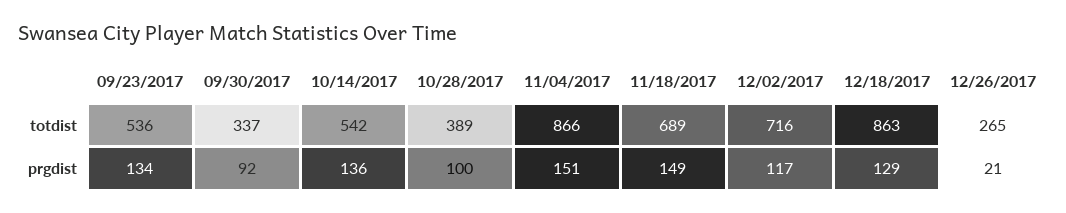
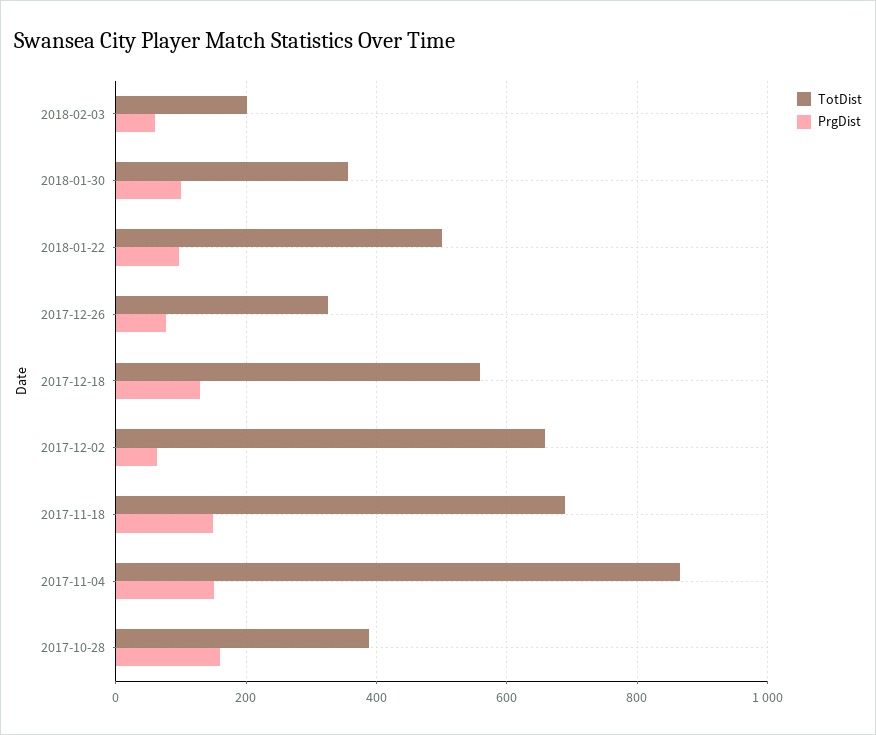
totdist, 09/23/2017: 536 -> none
totdist, 09/30/2017: 337 -> none
totdist, 10/14/2017: 542 -> none
totdist, 12/02/2017: 716 -> 660
totdist, 12/18/2017: 863 -> 560
totdist, 12/26/2017: 265 -> 320
prgdist, 09/23/2017: 134 -> none
prgdist, 09/30/2017: 92 -> none
prgdist, 10/14/2017: 136 -> none
prgdist, 10/28/2017: 100 -> 160
prgdist, 12/02/2017: 117 -> 60
prgdist, 12/26/2017: 21 -> 80
totdist, 2018-02-03: none -> 200
prgdist, 2018-02-03: none -> 60
totdist, 2018-01-30: none -> 360
prgdist, 2018-01-30: none -> 100
totdist, 2018-01-22: none -> 500
prgdist, 2018-01-22: none -> 100

